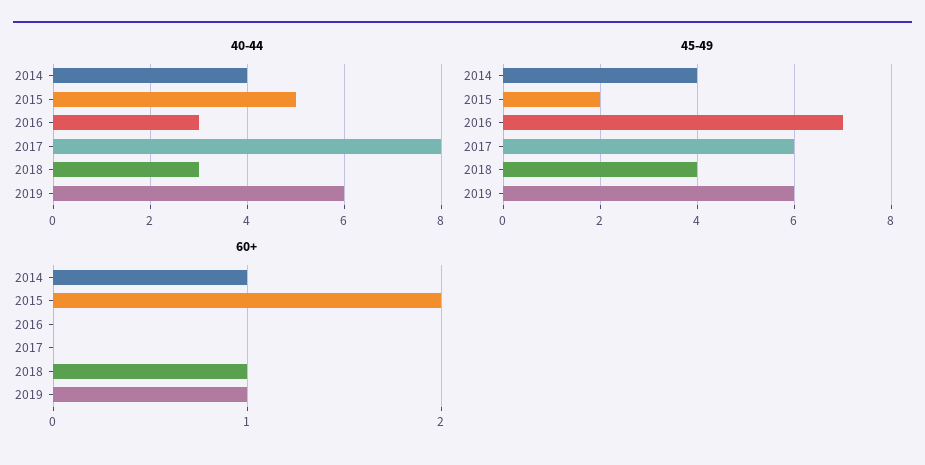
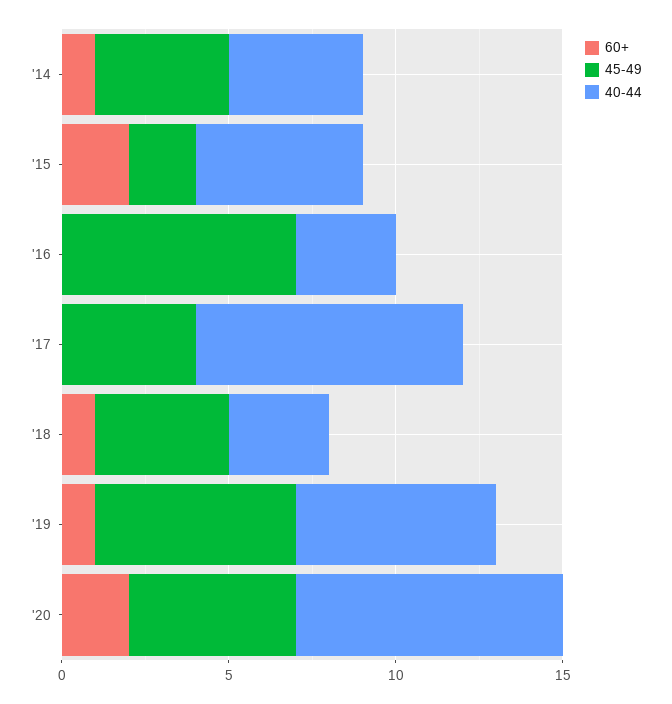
45-49, 2017: 6 -> 4
60+, '20: none -> 2
45-49, '20: none -> 5
40-44, '20: none -> 8

